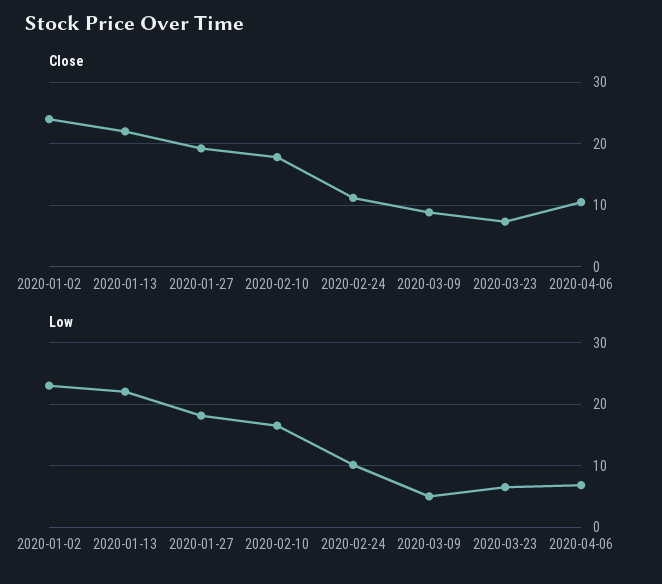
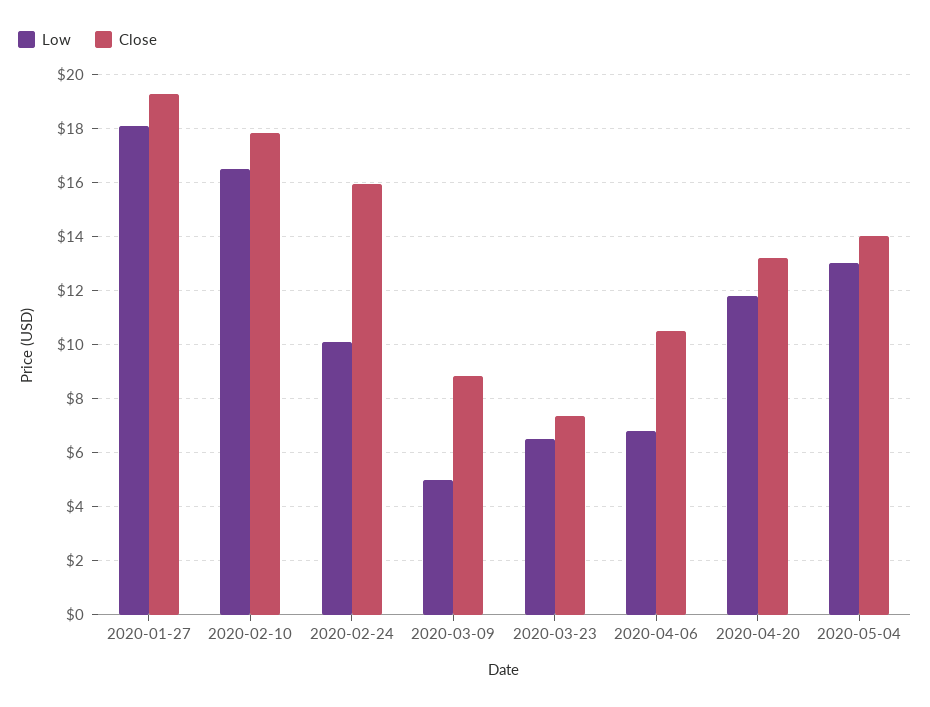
Close, 2020-01-02: 24 -> none
Close, 2020-01-13: 22 -> none
Close, 2020-02-24: 11 -> 16
Low, 2020-01-02: 23 -> none
Low, 2020-01-13: 22 -> none
Low, 2020-04-20: none -> 11.75
Close, 2020-04-20: none -> 13.25
Low, 2020-05-04: none -> 13
Close, 2020-05-04: none -> 14

